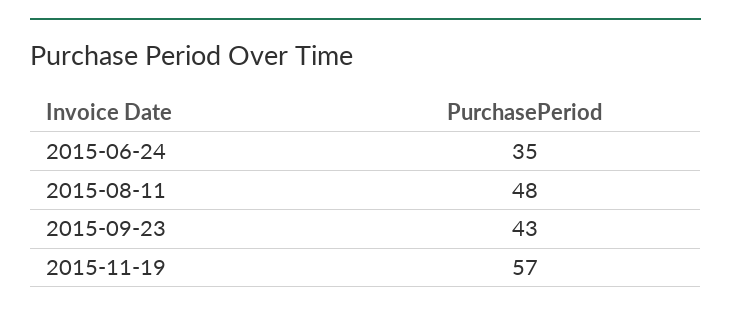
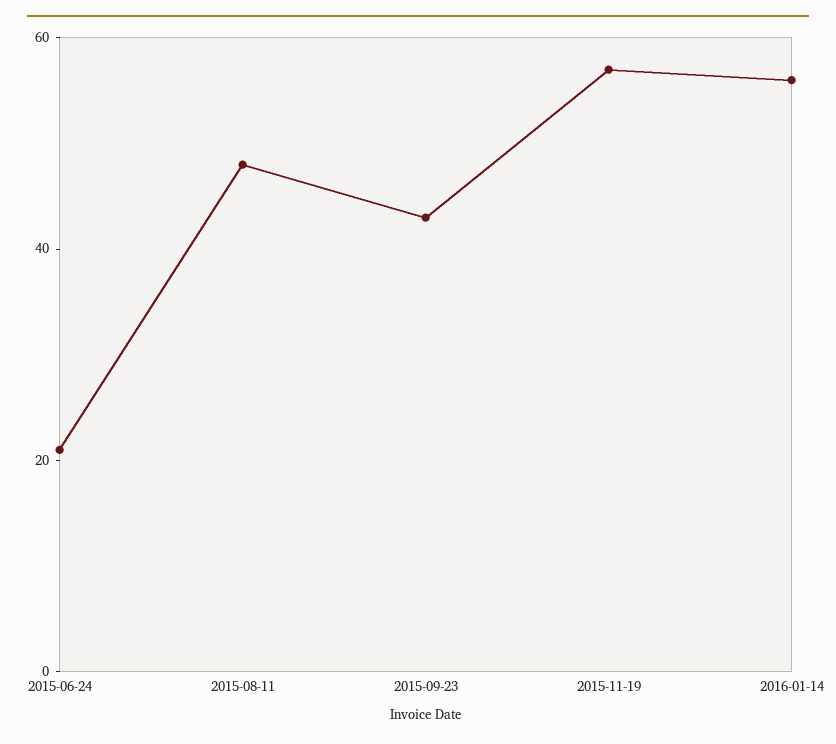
2015-06-24: 35 -> 20
2016-01-14: none -> 55

